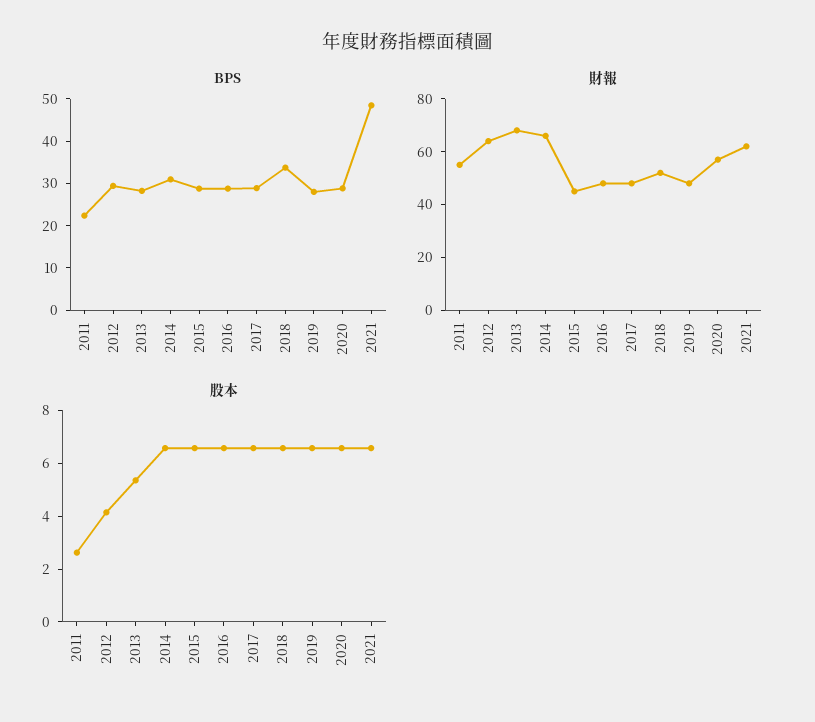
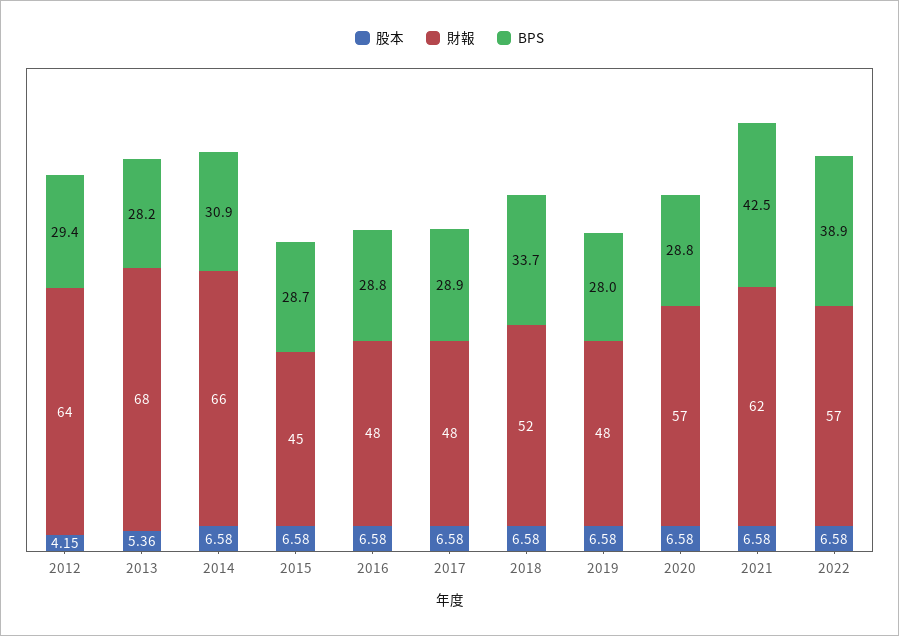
BPS, 2011: 22 -> none
BPS, 2021: 48 -> 42.5
財報, 2011: 55 -> none
股本, 2011: 2.5 -> none
股本, 2022: none -> 6.58
財報, 2022: none -> 57
BPS, 2022: none -> 38.9

